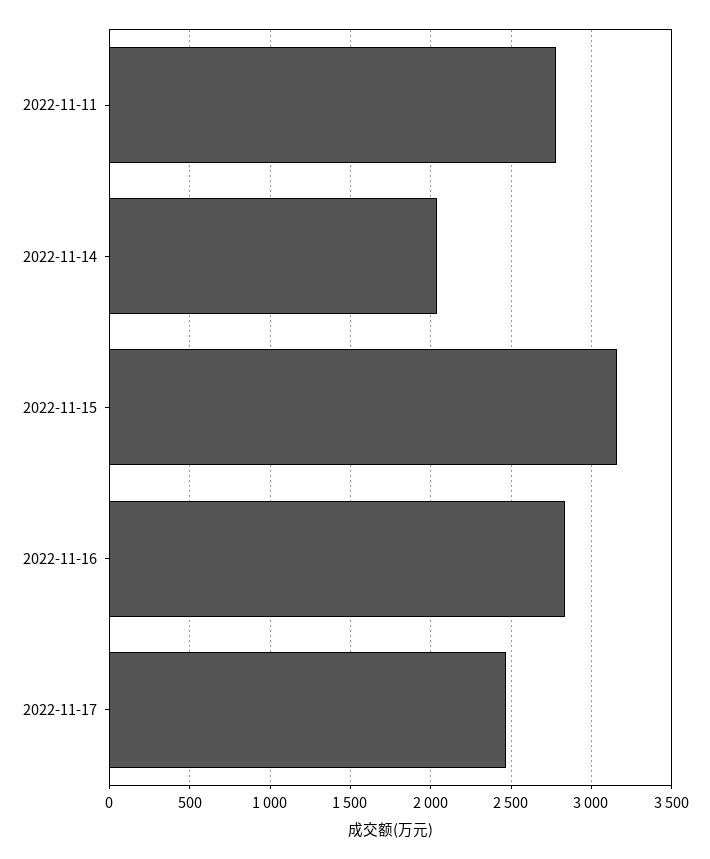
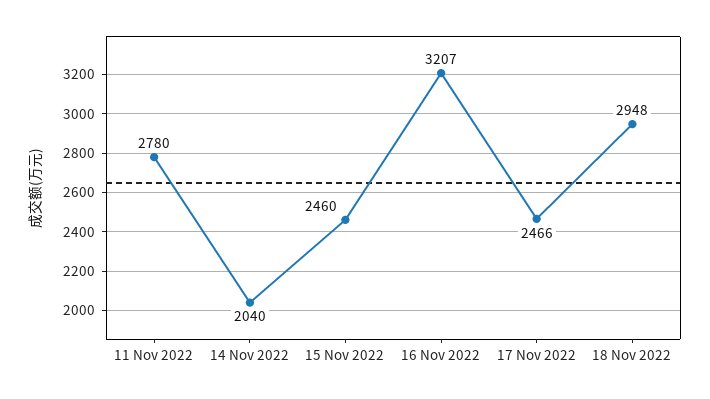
2022-11-15: 3150 -> 2460
2022-11-16: 2850 -> 3207
18 Nov 2022: none -> 2948

